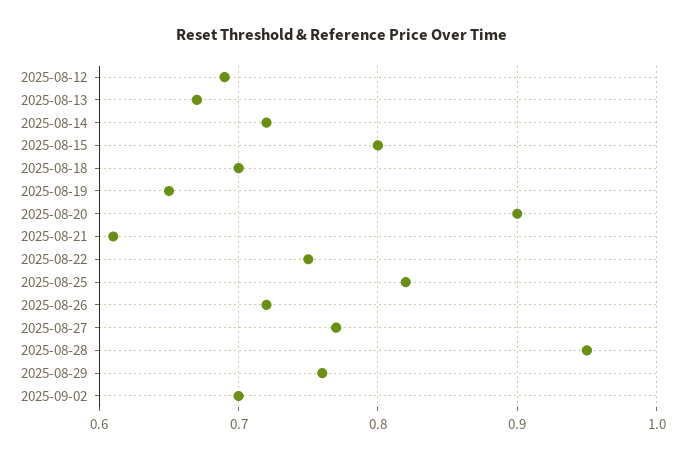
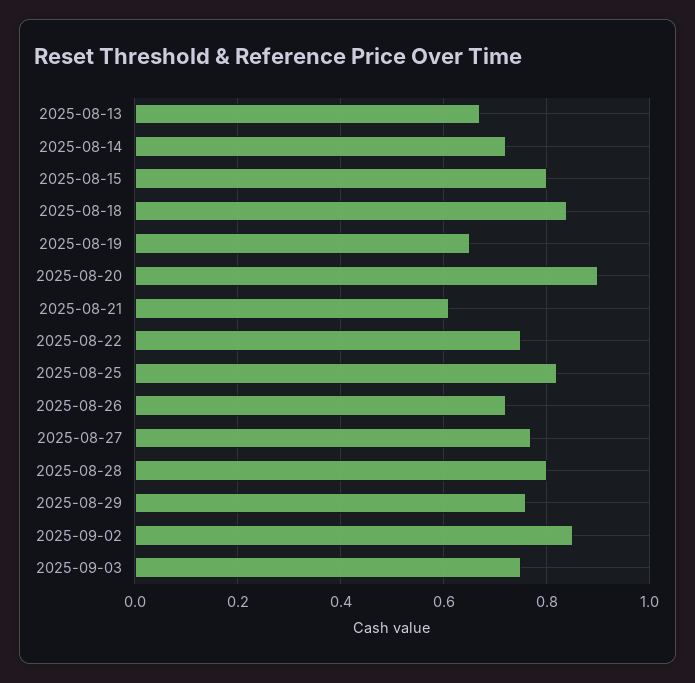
2025-08-12: 0.69 -> none
2025-08-18: 0.7 -> 0.85
2025-08-28: 0.95 -> 0.8
2025-09-02: 0.7 -> 0.85
2025-09-03: none -> 0.75

